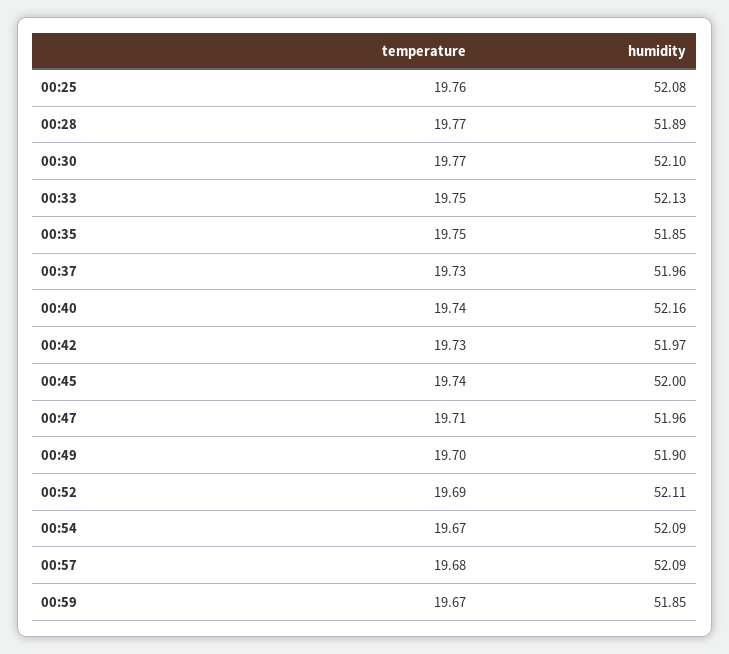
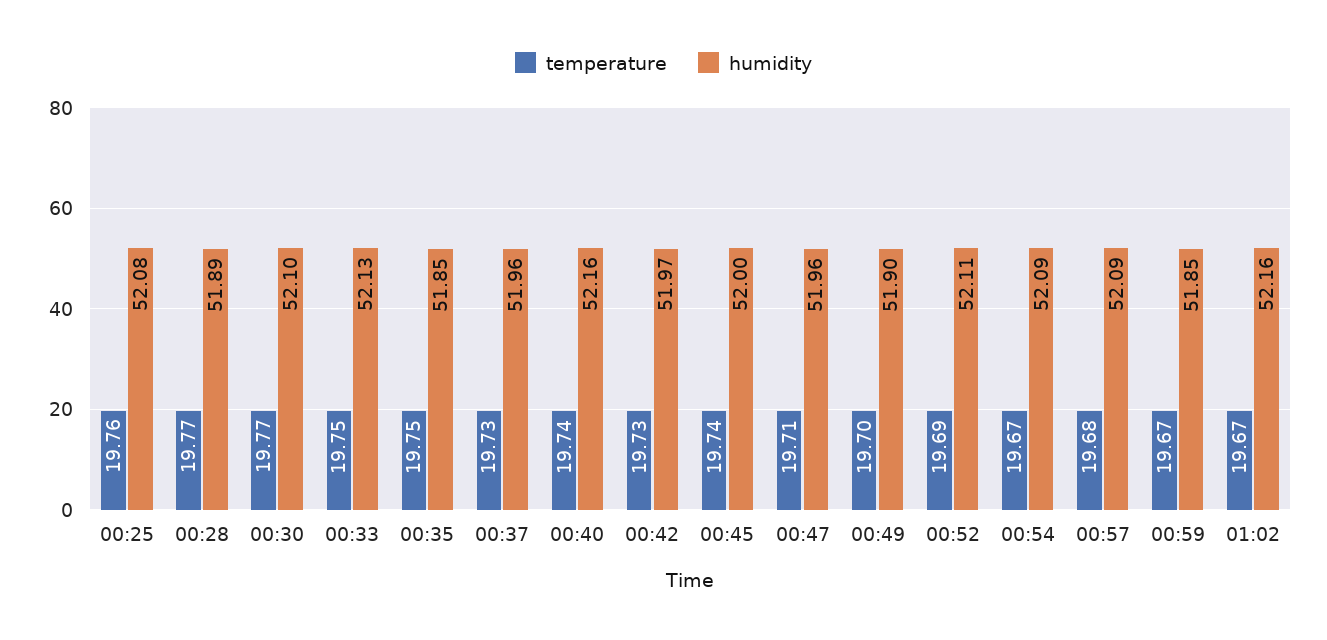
temperature, 01:02: none -> 19.67
humidity, 01:02: none -> 52.16

